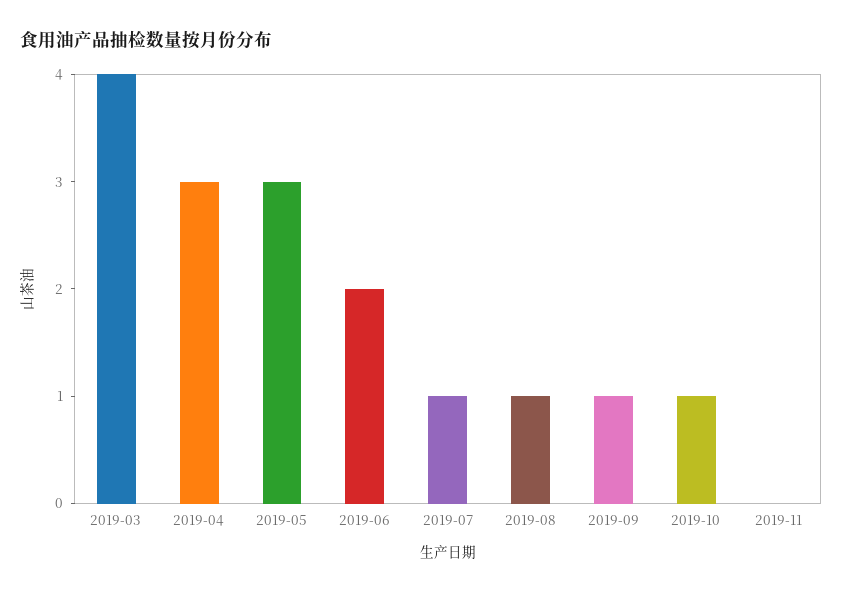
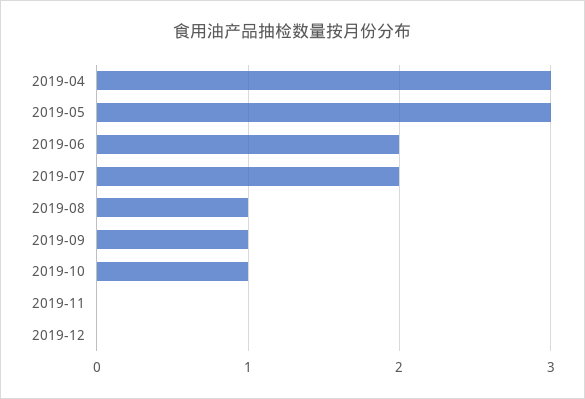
2019-03: 4 -> none
2019-07: 1 -> 2
2019-12: none -> 0

